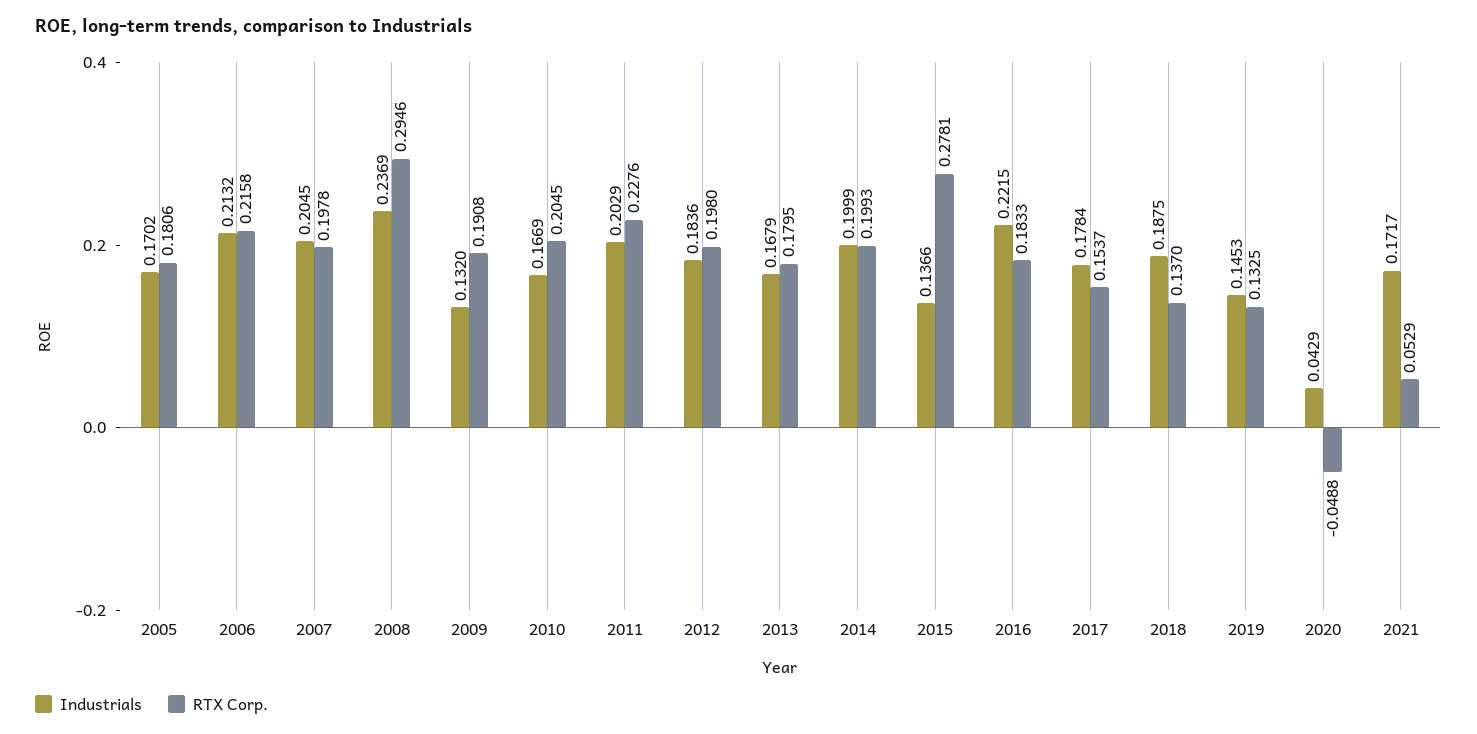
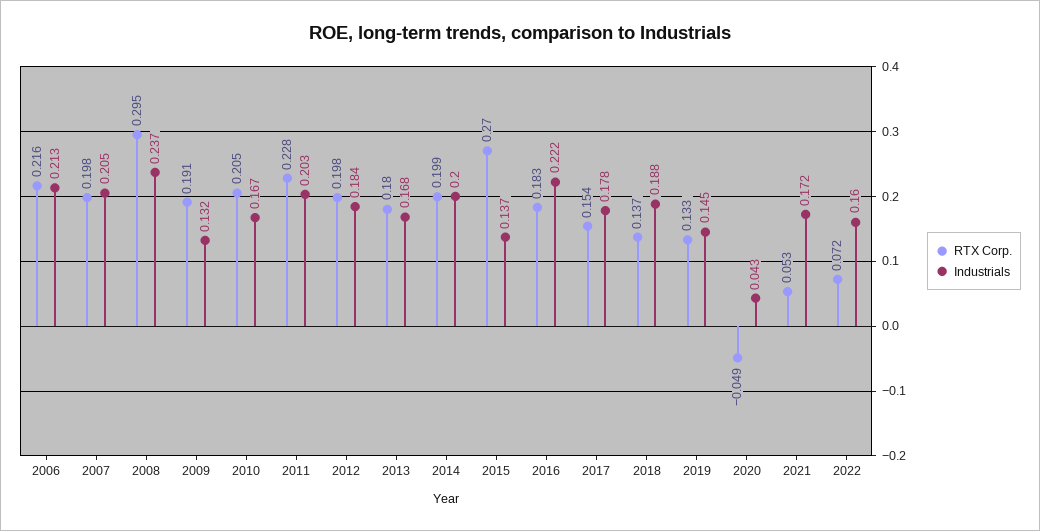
Industrials, 2005: 0.1702 -> none
RTX Corp., 2005: 0.1806 -> none
RTX Corp., 2015: 0.2781 -> 0.27
RTX Corp., 2022: none -> 0.072
Industrials, 2022: none -> 0.16

